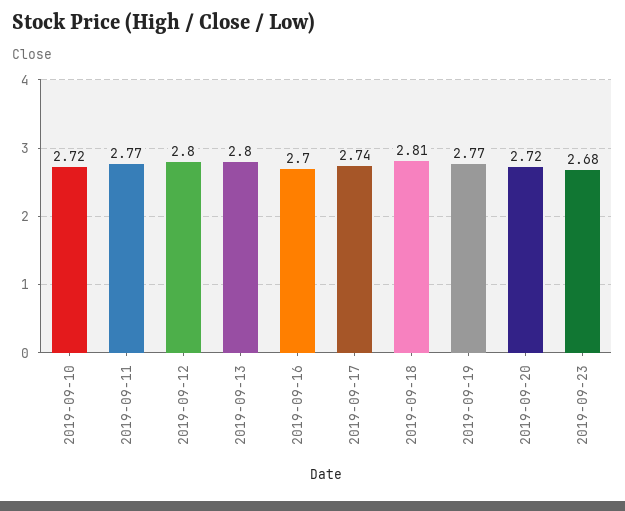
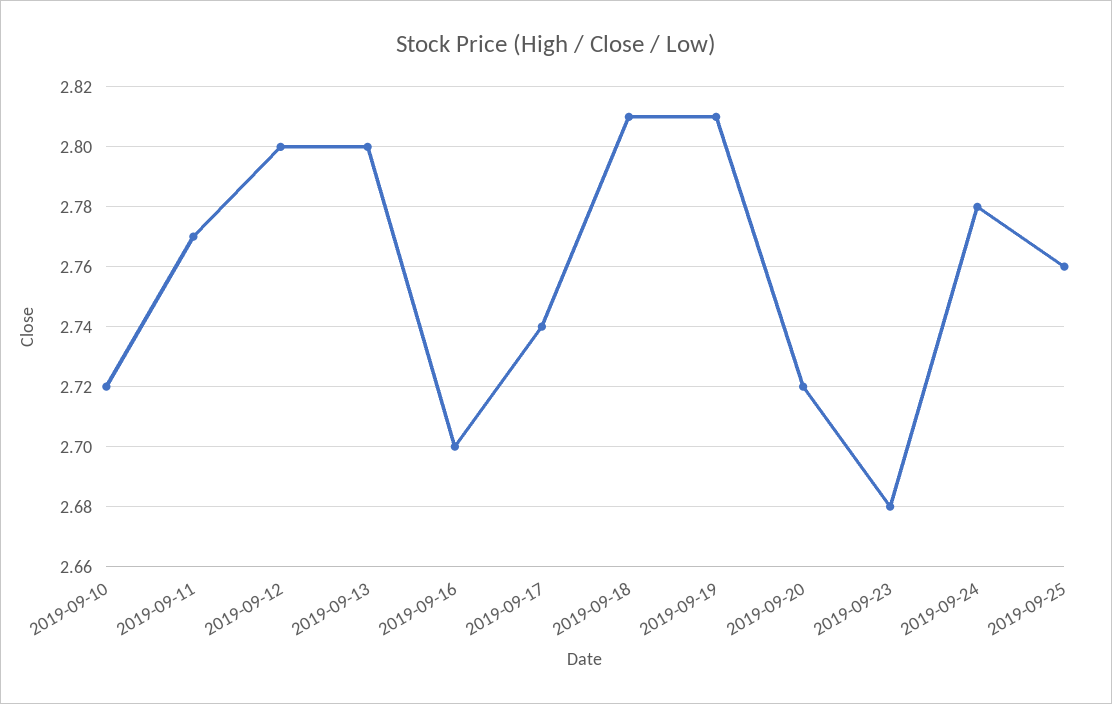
2019-09-19: 2.77 -> 2.81
2019-09-24: none -> 2.78
2019-09-25: none -> 2.76

